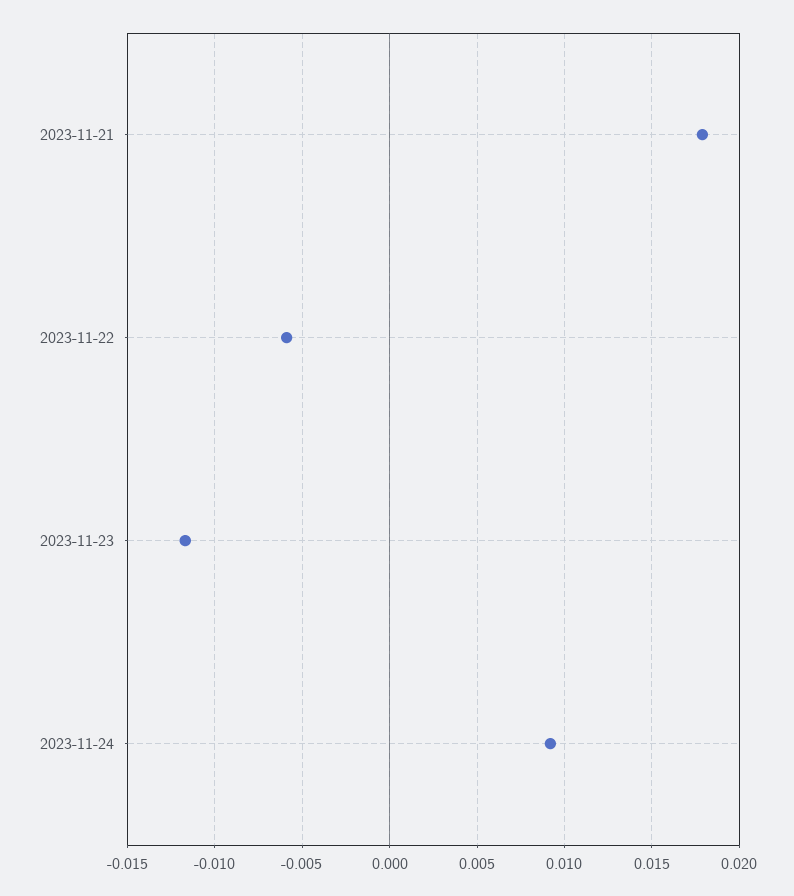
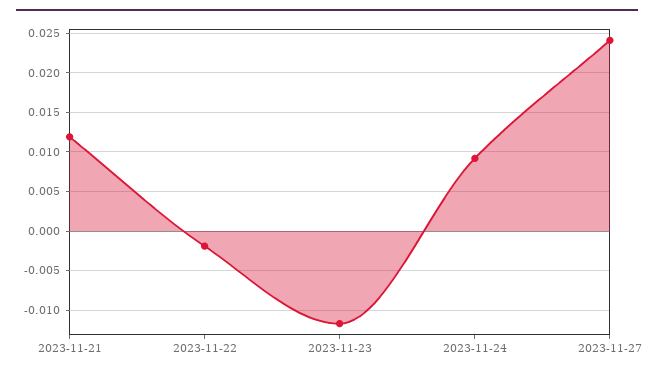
2023-11-21: 0.018 -> 0.012
2023-11-22: -0.006 -> -0.002
2023-11-27: none -> 0.024

